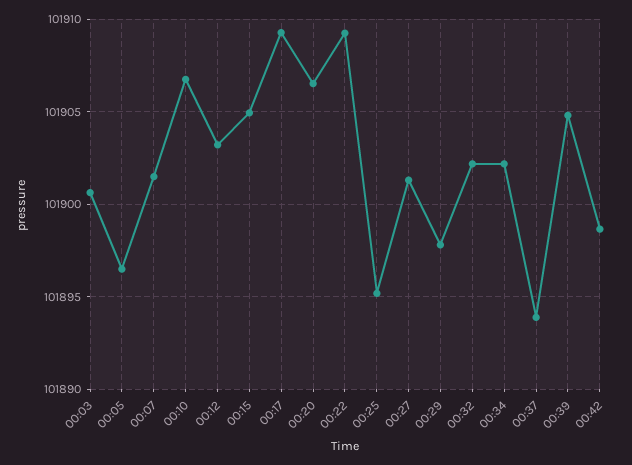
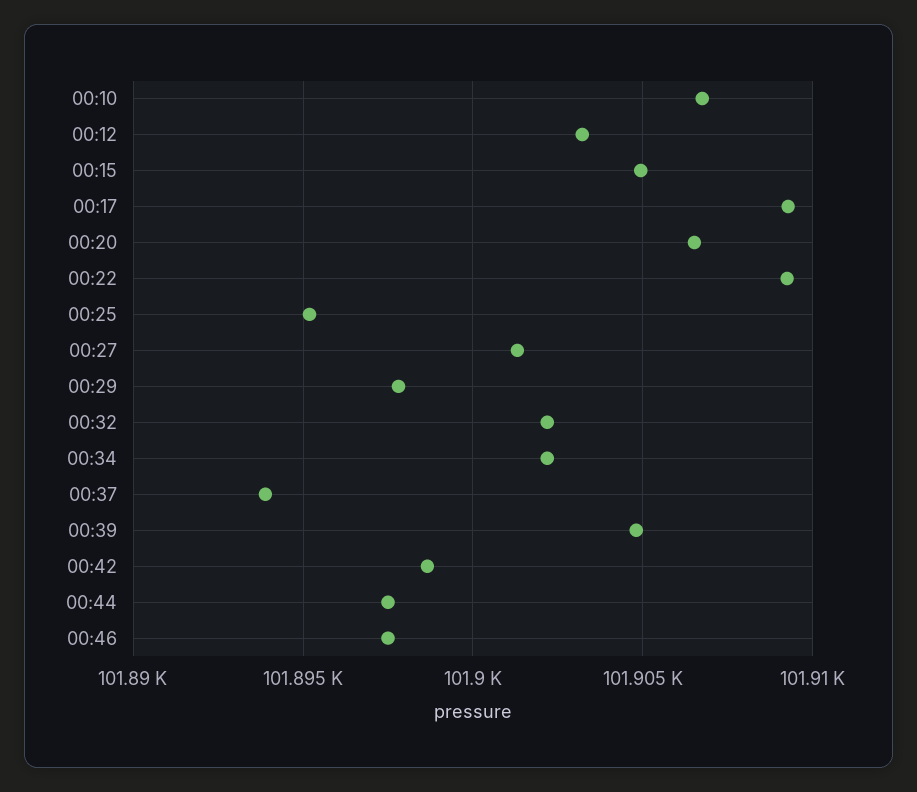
00:03: 101900.5 -> none
00:05: 101896.5 -> none
00:07: 101901.5 -> none
00:44: none -> 101897.5
00:46: none -> 101897.5

